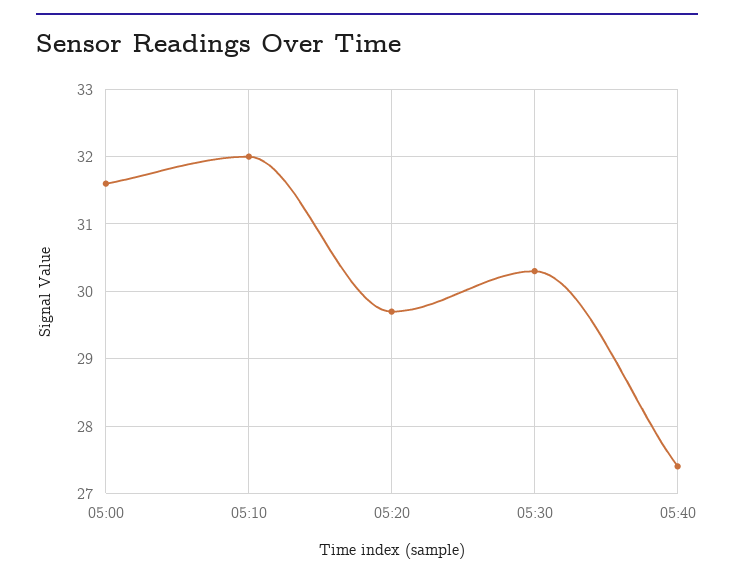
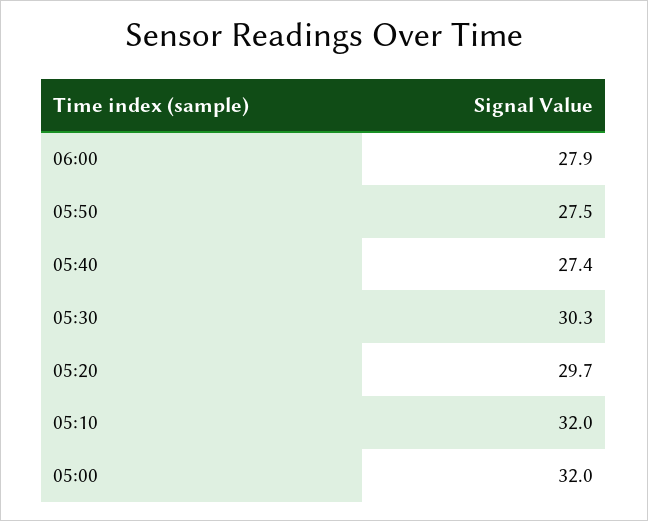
05:00: 31.6 -> 32
06:00: none -> 27.9
05:50: none -> 27.5

